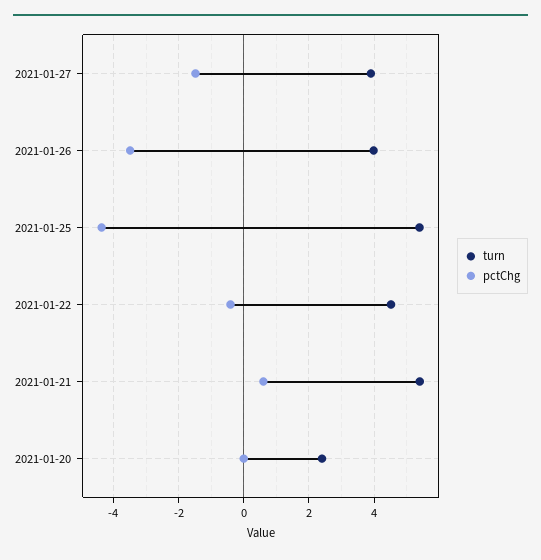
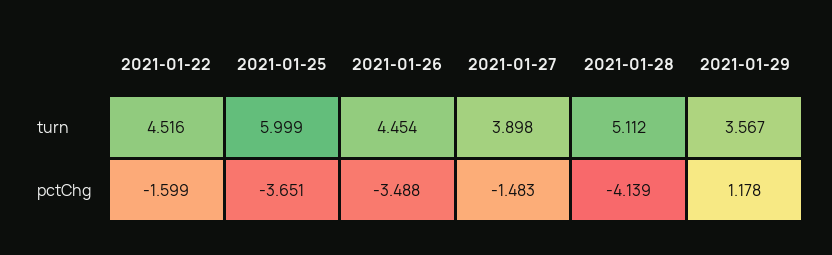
turn, 2021-01-26: 4 -> 4.454
turn, 2021-01-25: 5.4 -> 5.999
pctChg, 2021-01-25: -4.4 -> -3.651
pctChg, 2021-01-22: -0.4 -> -1.599
turn, 2021-01-21: 5.4 -> none
pctChg, 2021-01-21: 0.6 -> none
turn, 2021-01-20: 2.4 -> none
pctChg, 2021-01-20: 0 -> none
turn, 2021-01-28: none -> 5.112
turn, 2021-01-29: none -> 3.567
pctChg, 2021-01-28: none -> -4.139
pctChg, 2021-01-29: none -> 1.178

